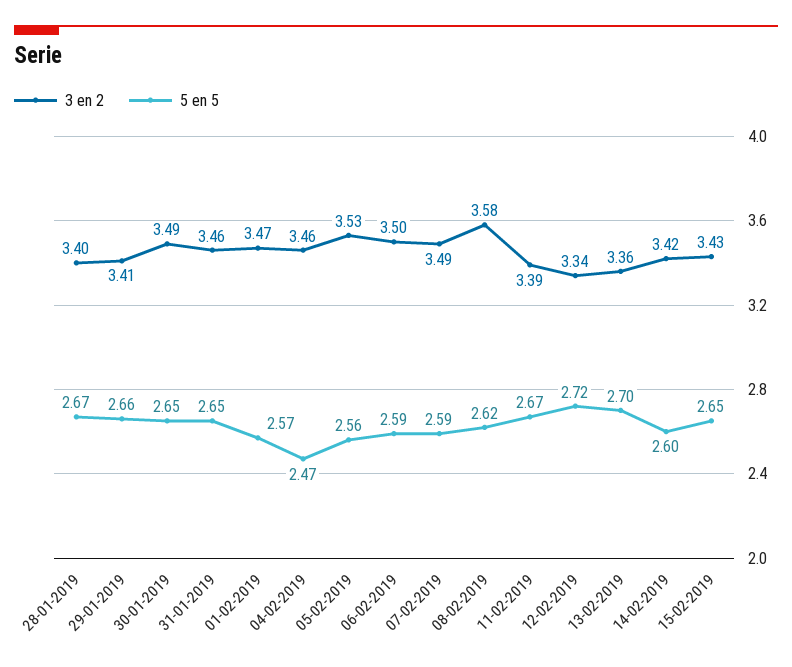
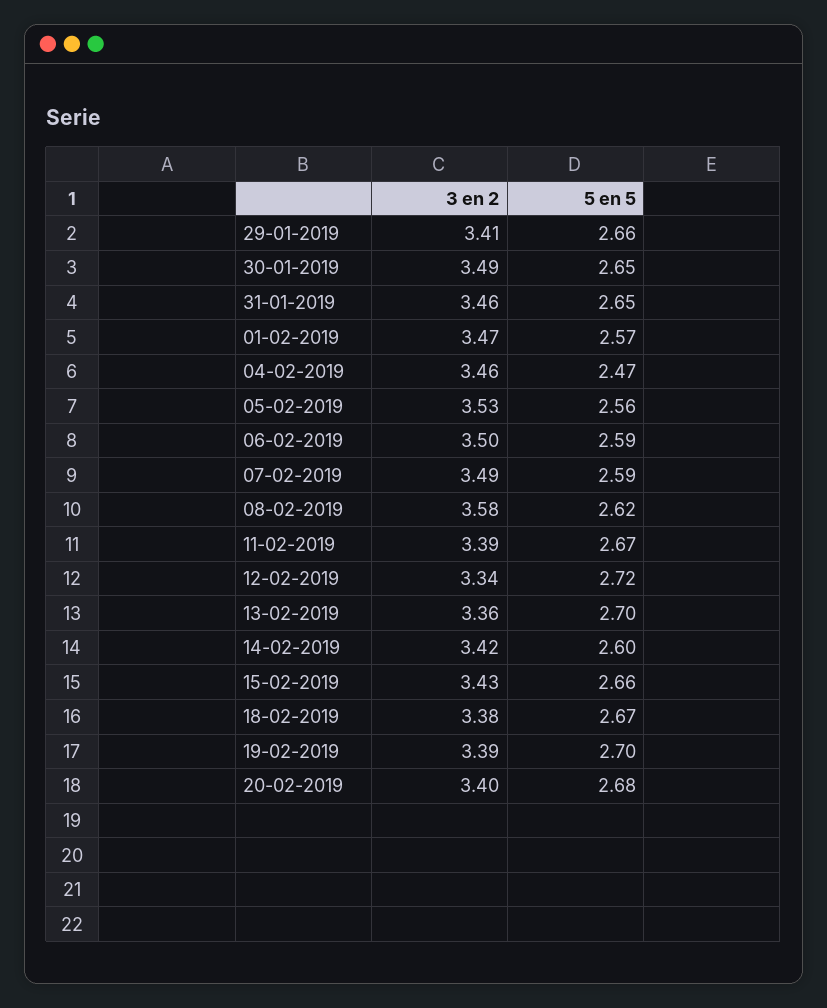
3 en 2, 28-01-2019: 3.4 -> none
5 en 5, 28-01-2019: 2.67 -> none
5 en 5, 15-02-2019: 2.65 -> 2.66
3 en 2, 18-02-2019: none -> 3.38
5 en 5, 18-02-2019: none -> 2.67
3 en 2, 19-02-2019: none -> 3.39
5 en 5, 19-02-2019: none -> 2.7
3 en 2, 20-02-2019: none -> 3.4
5 en 5, 20-02-2019: none -> 2.68

